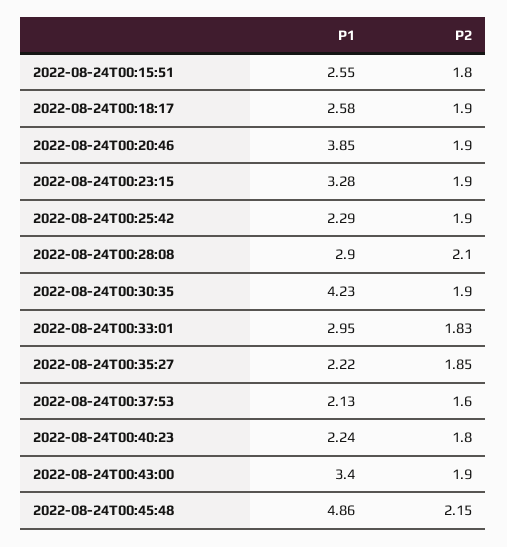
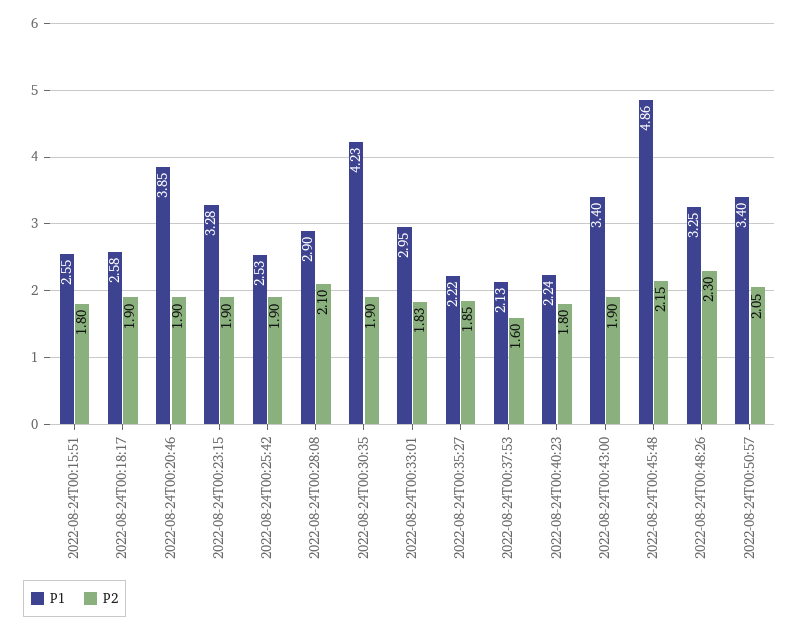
P1, 2022-08-24T00:25:42: 2.29 -> 2.53
P1, 2022-08-24T00:48:26: none -> 3.25
P2, 2022-08-24T00:48:26: none -> 2.3
P1, 2022-08-24T00:50:57: none -> 3.4
P2, 2022-08-24T00:50:57: none -> 2.05

